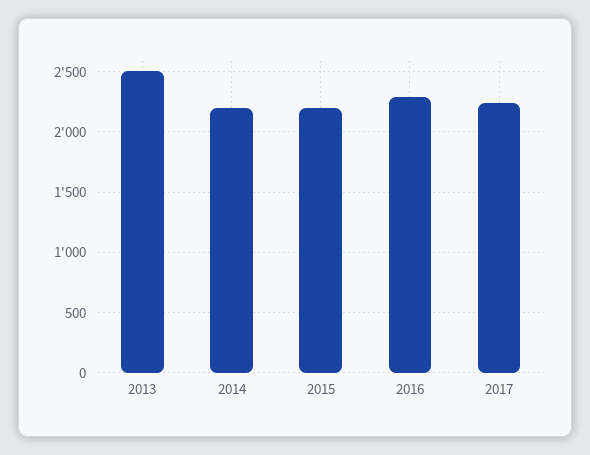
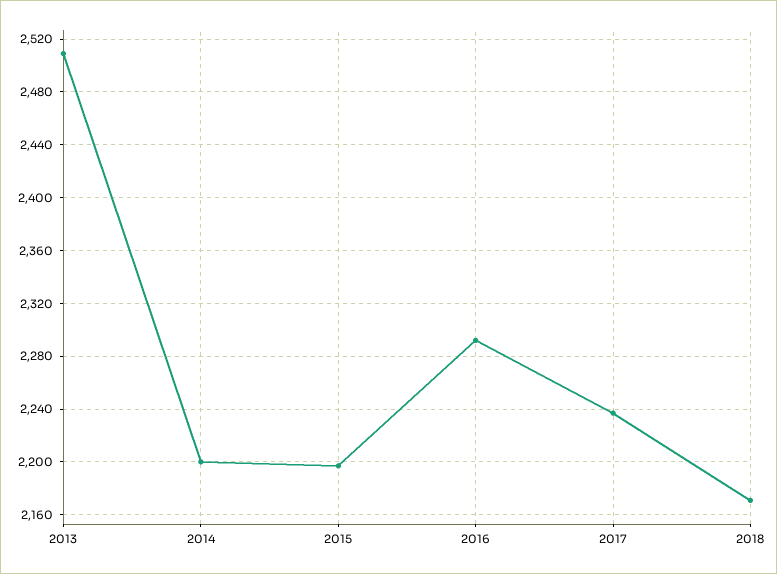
2018: none -> 2170

